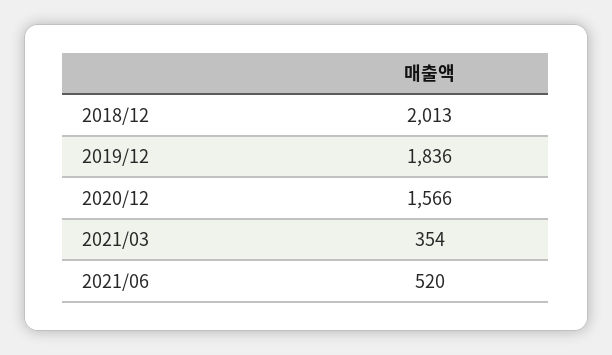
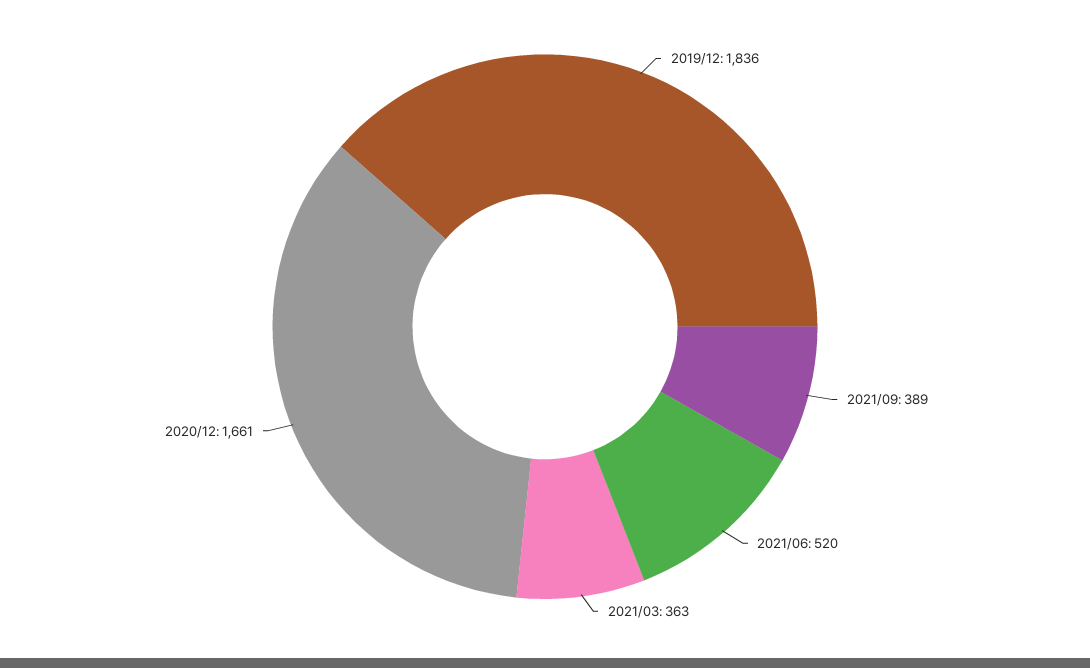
2018/12: 2013 -> none
2020/12: 1566 -> 1661
2021/03: 354 -> 363
2021/09: none -> 389

